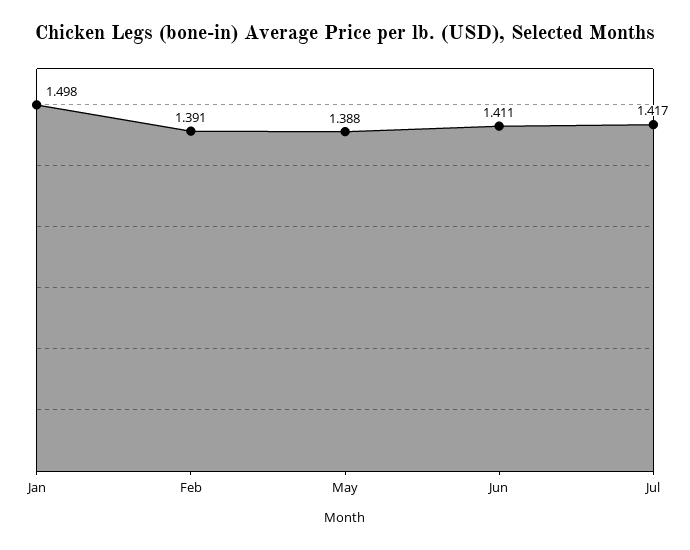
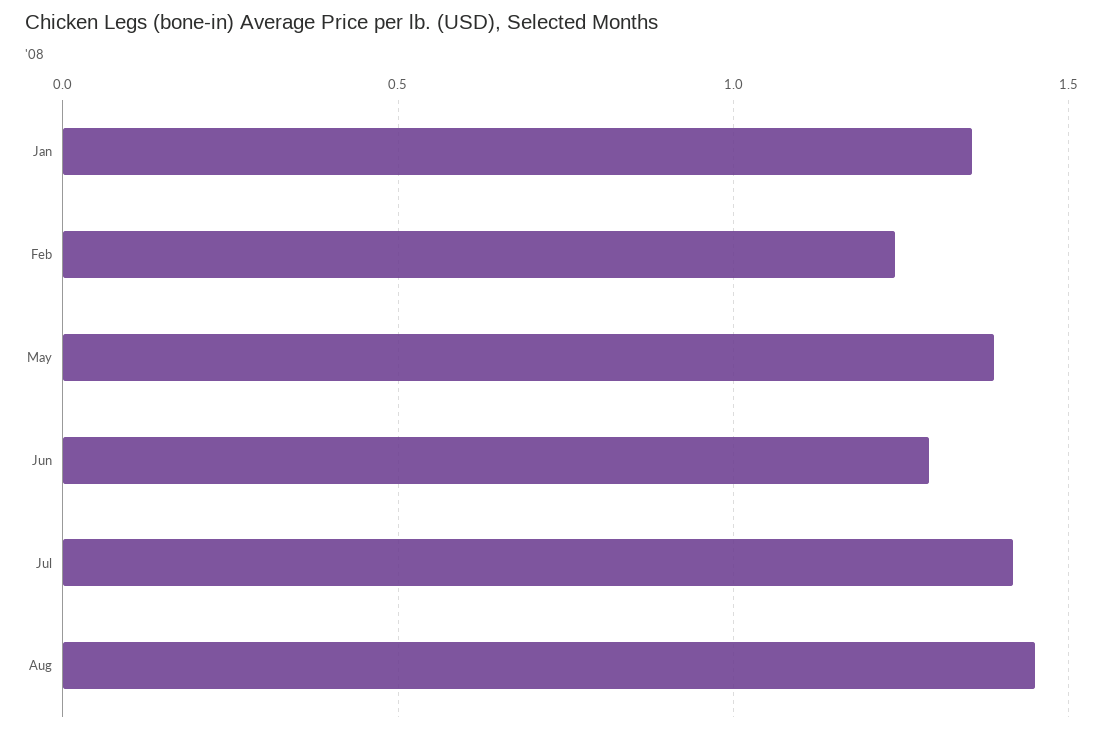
Jan: 1.498 -> 1.35
Feb: 1.391 -> 1.25
Jun: 1.411 -> 1.3
Aug: none -> 1.45

